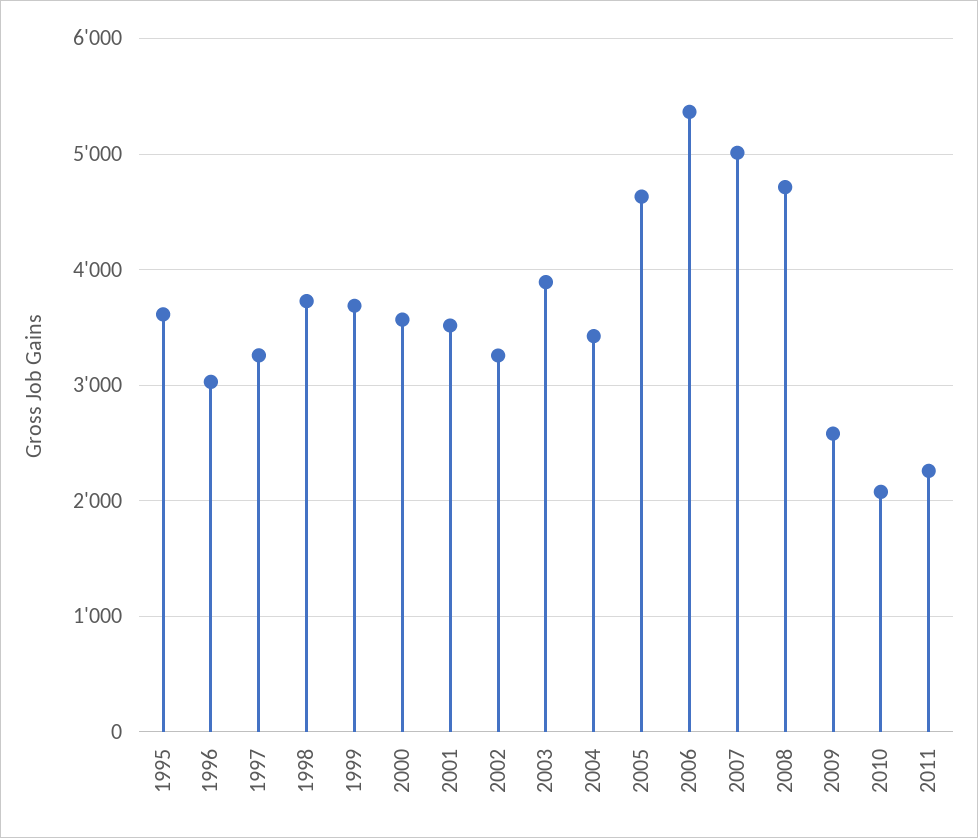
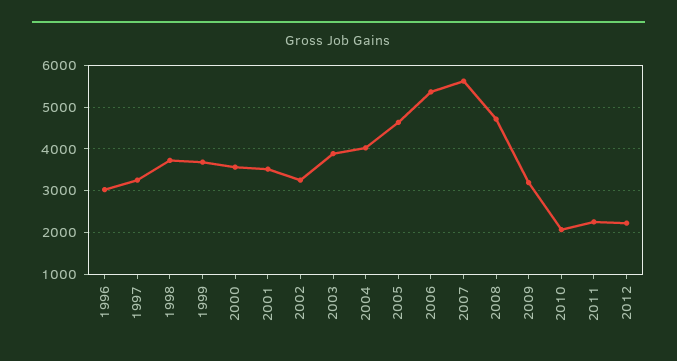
1995: 3600 -> none
2004: 3400 -> 4000
2007: 5000 -> 5600
2009: 2600 -> 3200
2012: none -> 2200

